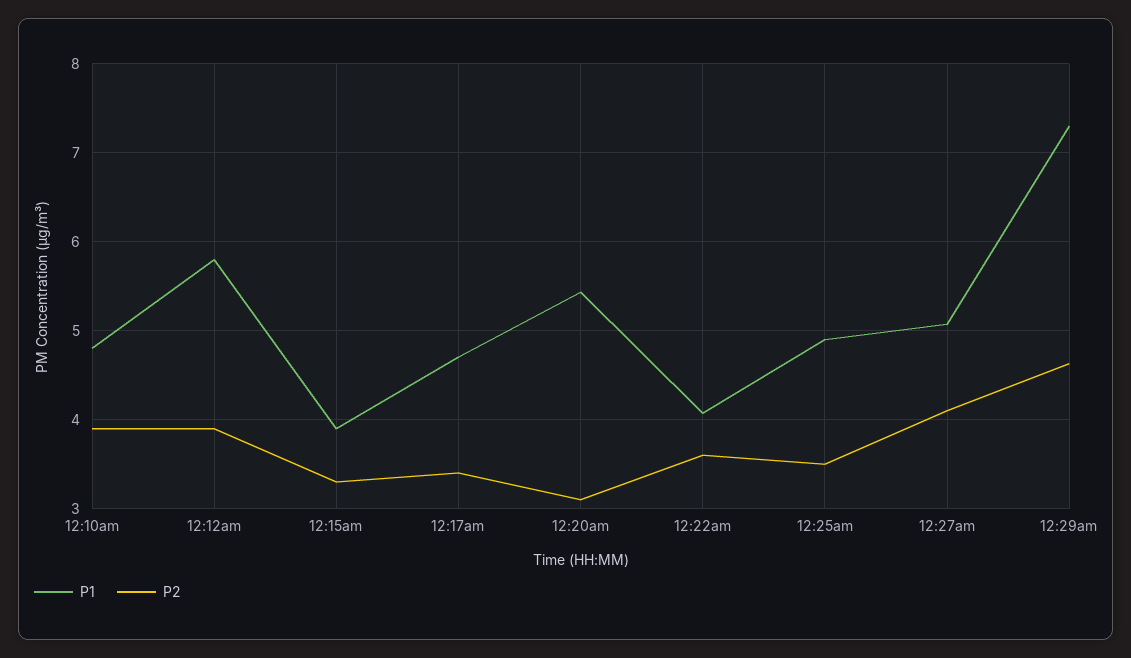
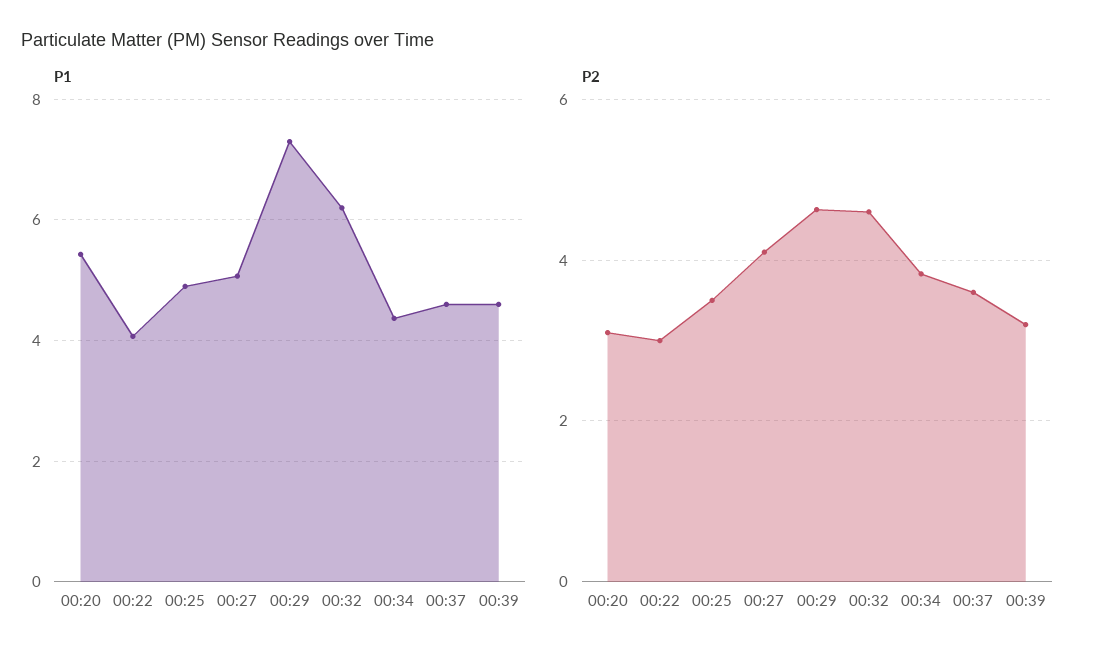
P1, 12:10am: 4.8 -> none
P2, 12:10am: 3.9 -> none
P1, 12:12am: 5.8 -> none
P2, 12:12am: 3.9 -> none
P1, 12:15am: 3.9 -> none
P2, 12:15am: 3.3 -> none
P1, 12:17am: 4.7 -> none
P2, 12:17am: 3.4 -> none
P2, 12:22am: 3.6 -> 3
P1, 00:32: none -> 6.2
P1, 00:34: none -> 4.4
P1, 00:37: none -> 4.6
P1, 00:39: none -> 4.6
P2, 00:32: none -> 4.6
P2, 00:34: none -> 3.8
P2, 00:37: none -> 3.6
P2, 00:39: none -> 3.2

